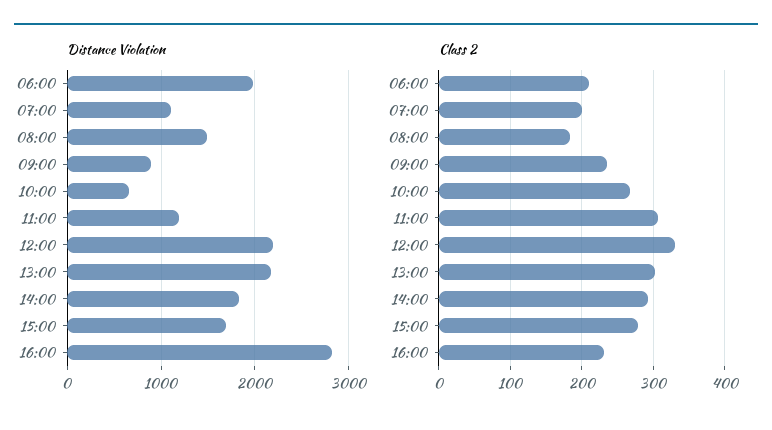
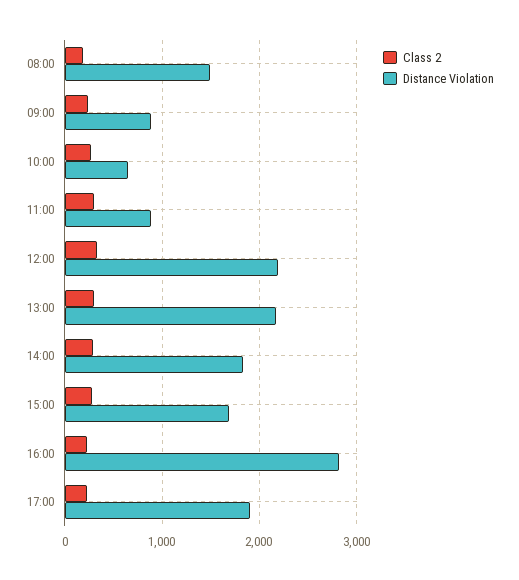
Distance Violation, 06:00: 2000 -> none
Distance Violation, 07:00: 1100 -> none
Distance Violation, 11:00: 1200 -> 900
Class 2, 06:00: 210 -> none
Class 2, 07:00: 200 -> none
Class 2, 17:00: none -> 200
Distance Violation, 17:00: none -> 1900

